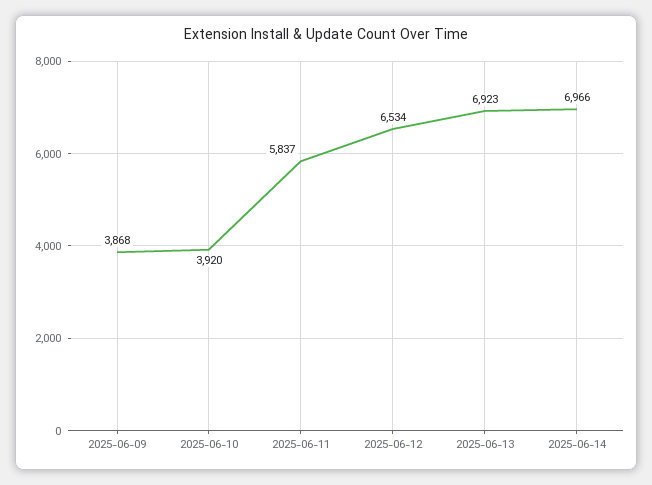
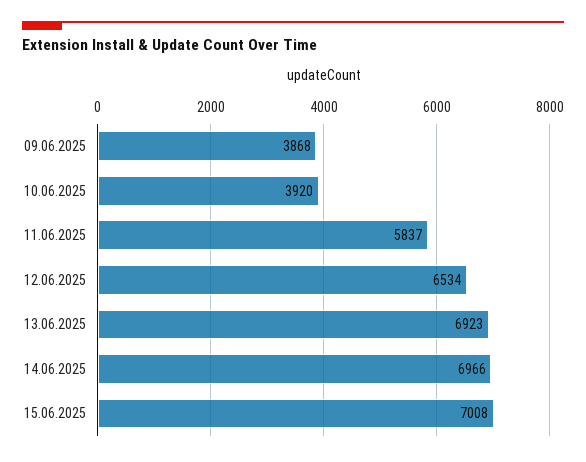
15.06.2025: none -> 7008

